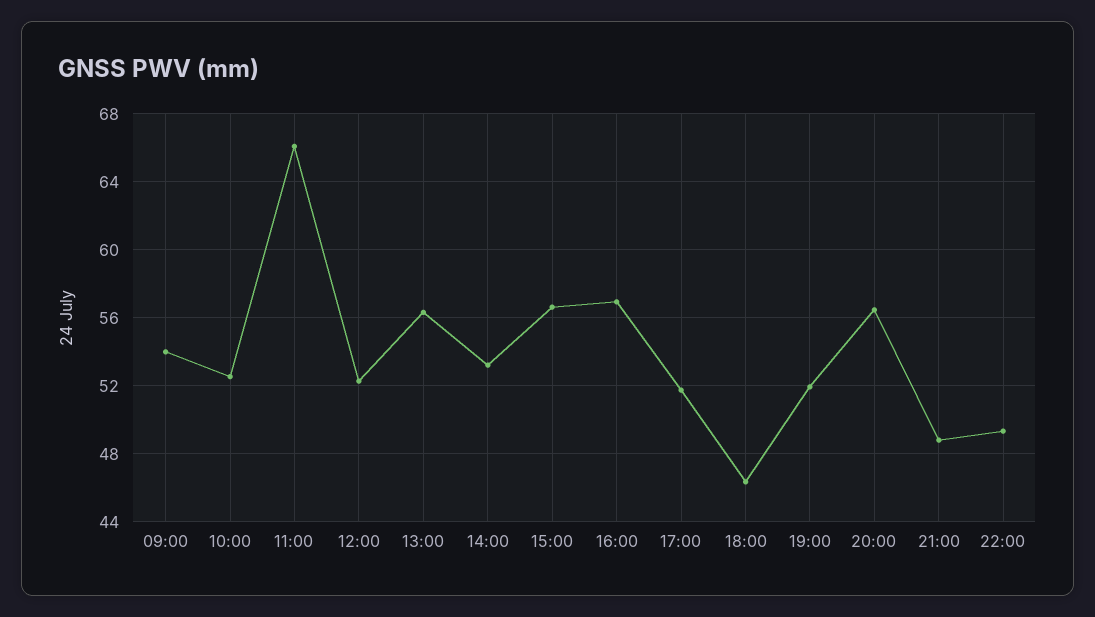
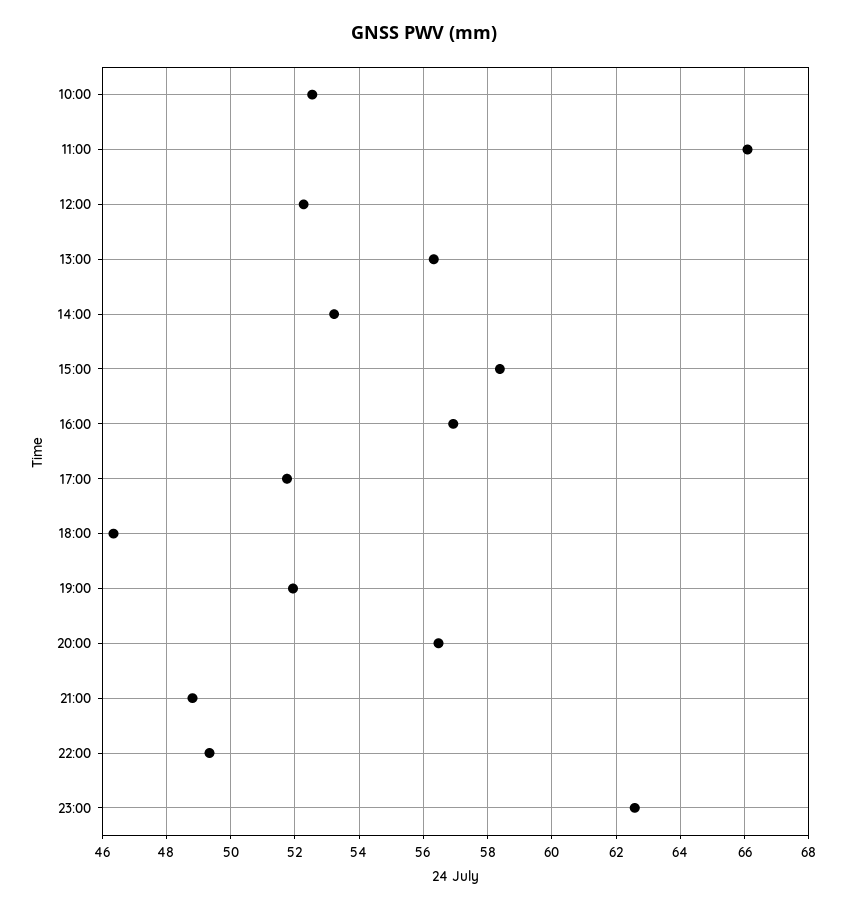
09:00: 54 -> none
15:00: 56.5 -> 58.4
23:00: none -> 62.6

